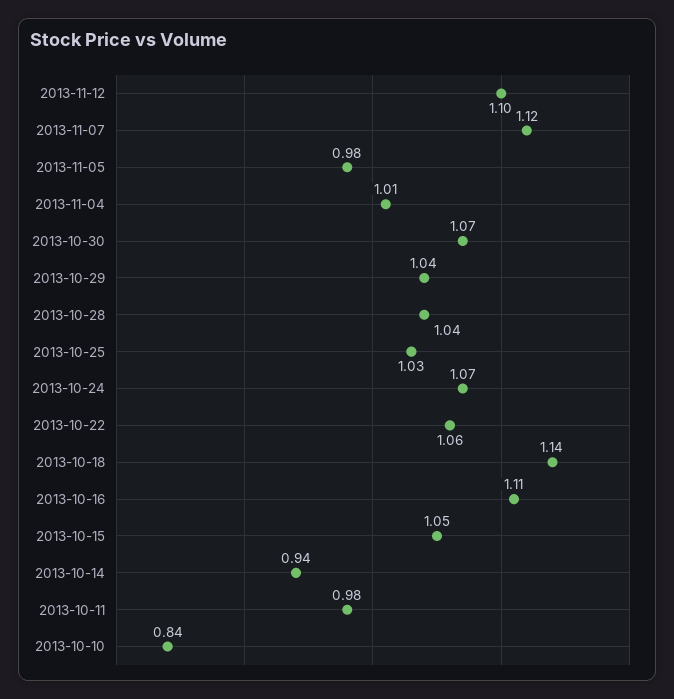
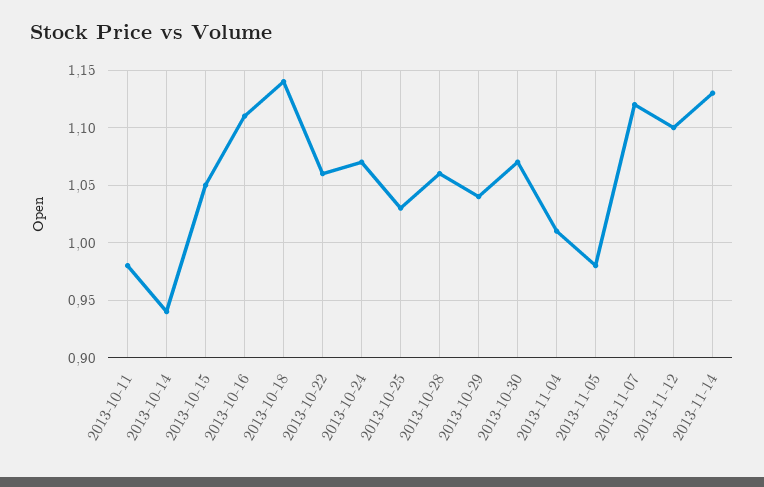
2013-10-28: 1.04 -> 1.06
2013-10-10: 0.84 -> none
2013-11-14: none -> 1.13

